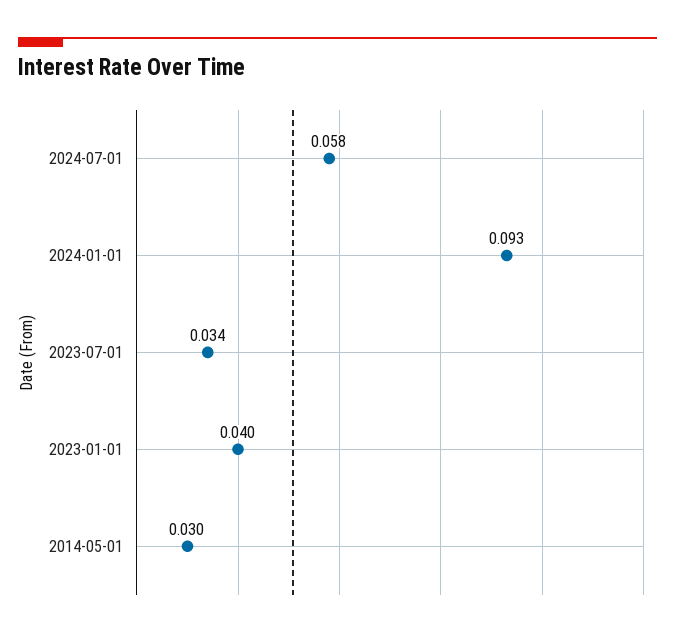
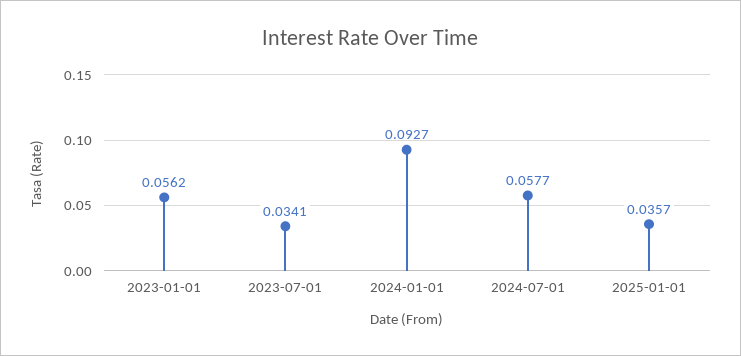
2023-01-01: 0.04 -> 0.0562
2014-05-01: 0.03 -> none
2025-01-01: none -> 0.0357

